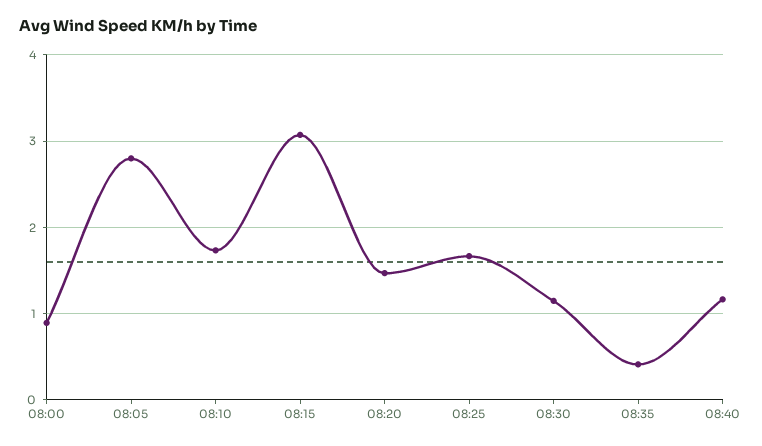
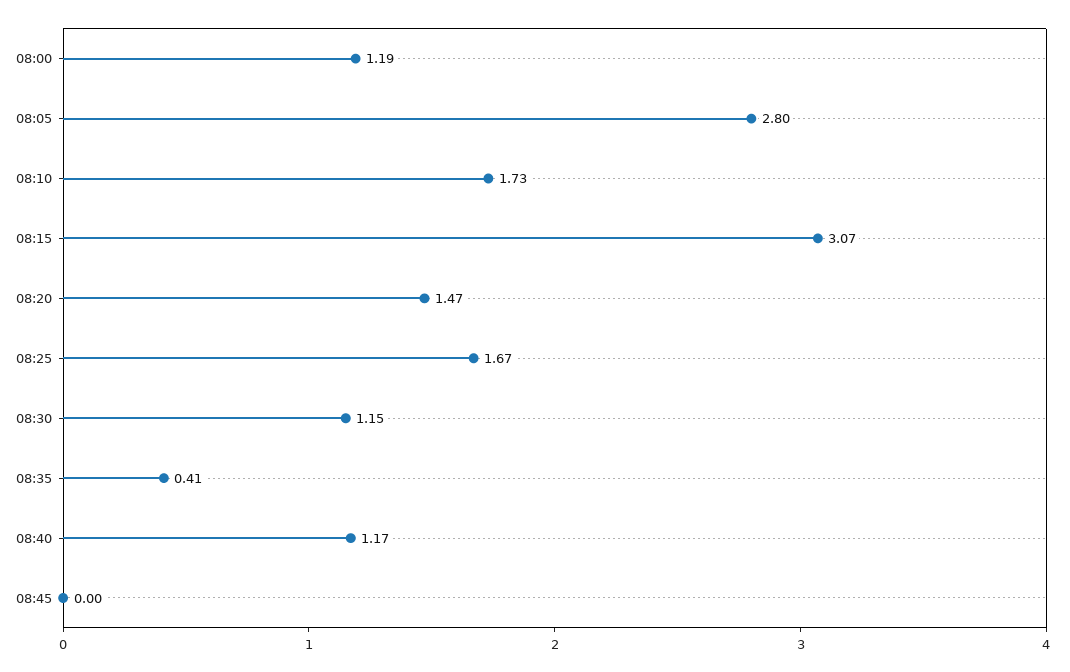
08:00: 0.9 -> 1.19
08:45: none -> 0

